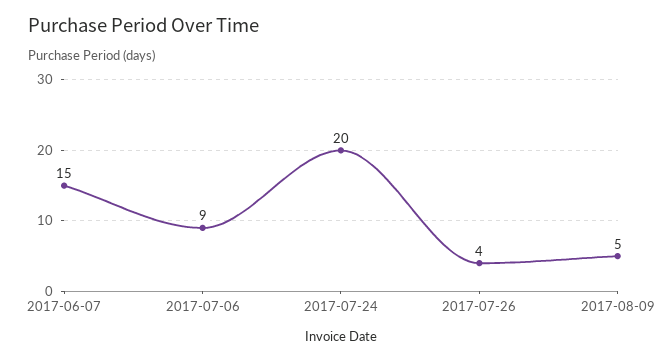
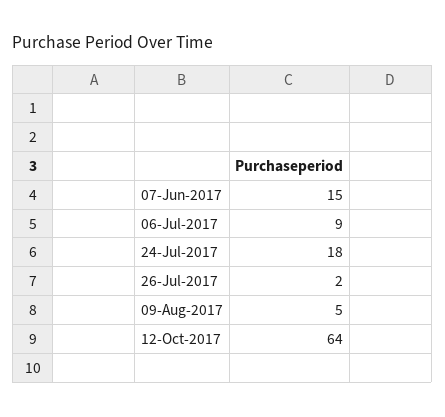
2017-07-24: 20 -> 18
2017-07-26: 4 -> 2
12-Oct-2017: none -> 64

